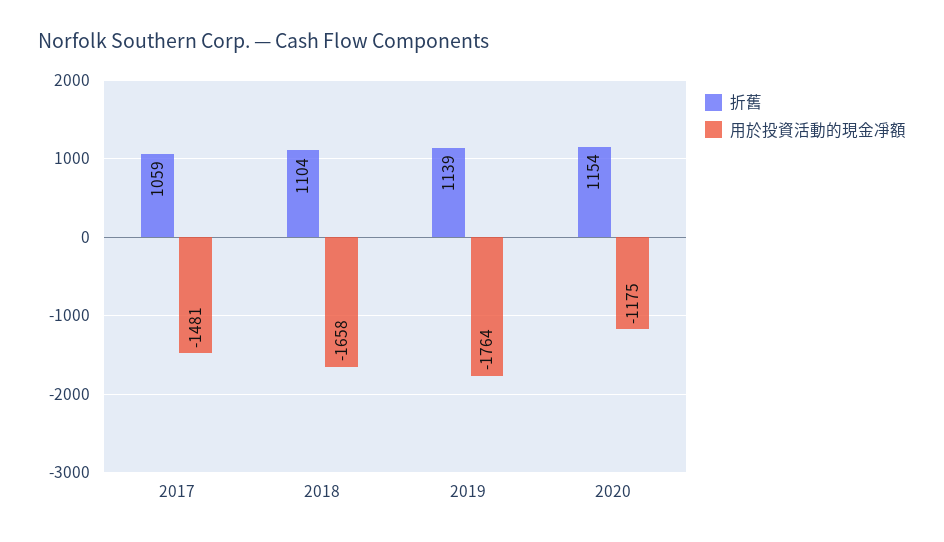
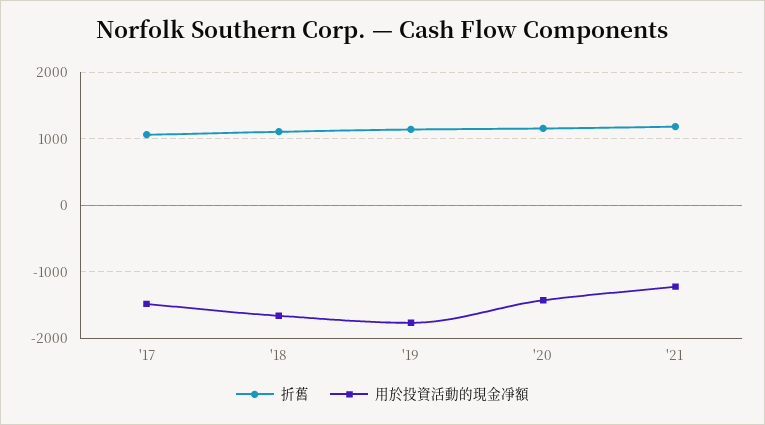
用於投資活動的現金凈額, 2020: -1175 -> -1400
折舊, '21: none -> 1200
用於投資活動的現金凈額, '21: none -> -1200

